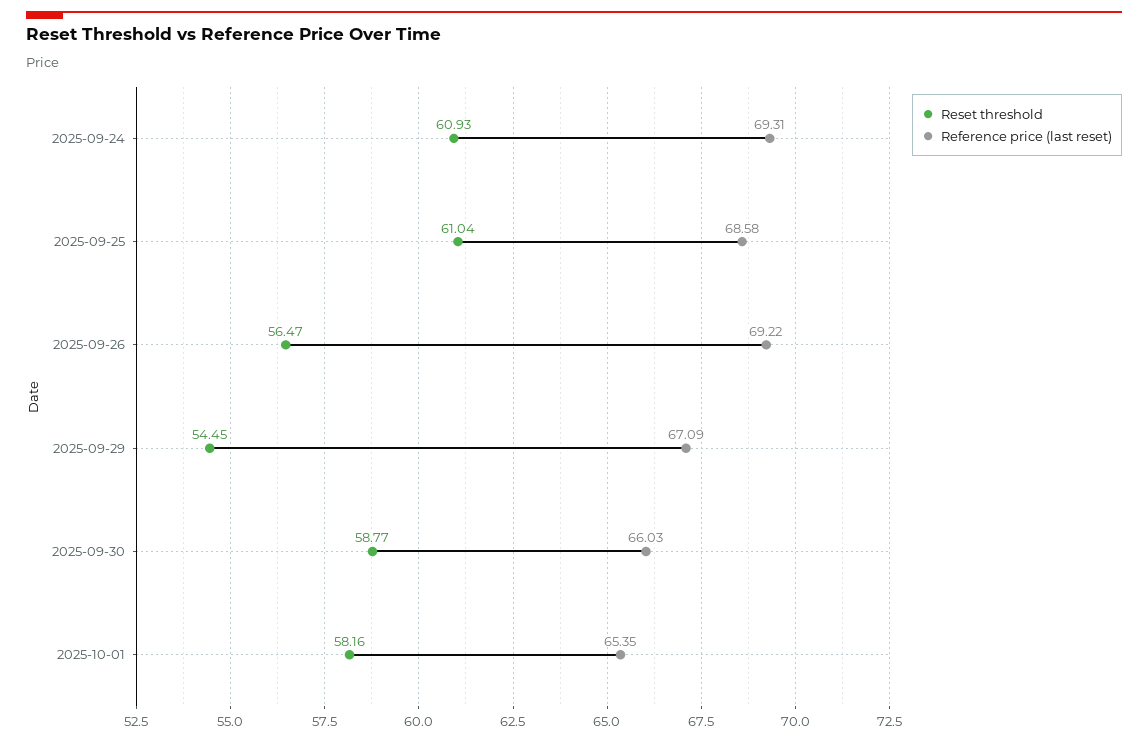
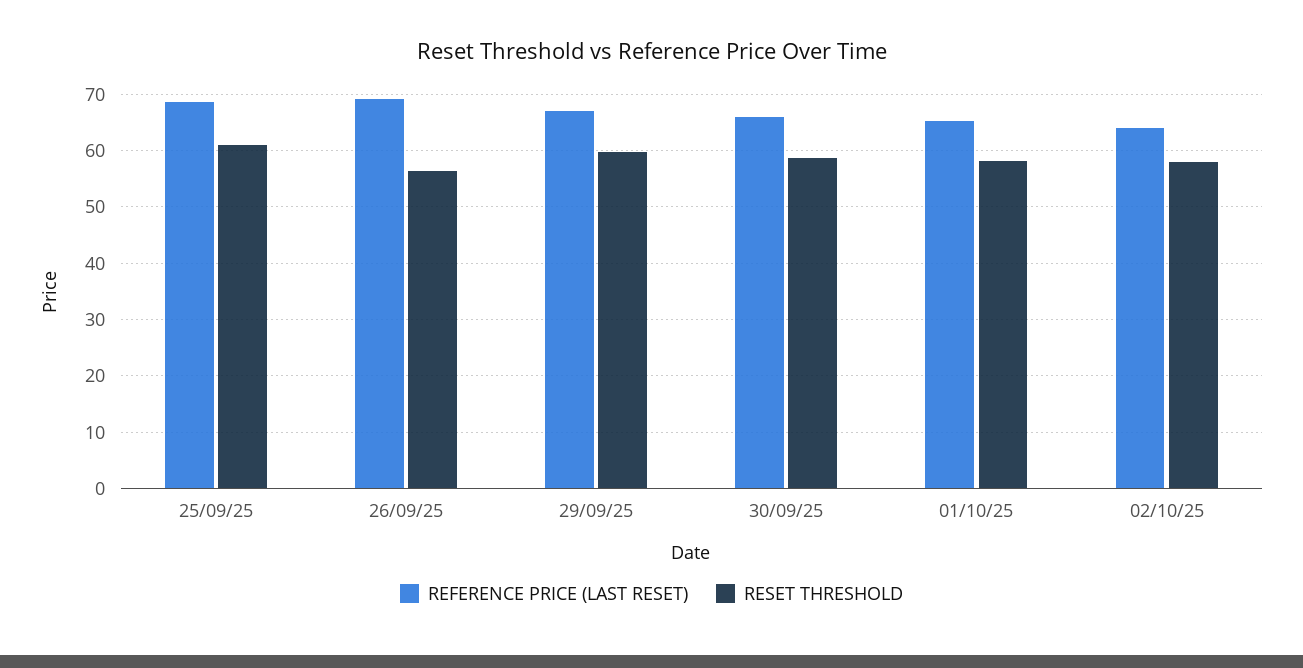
Reset threshold, 2025-09-24: 60.93 -> none
Reference price (last reset), 2025-09-24: 69.31 -> none
Reset threshold, 2025-09-29: 54.45 -> 60
Reference price (last reset), 02/10/25: none -> 64
Reset threshold, 02/10/25: none -> 58

